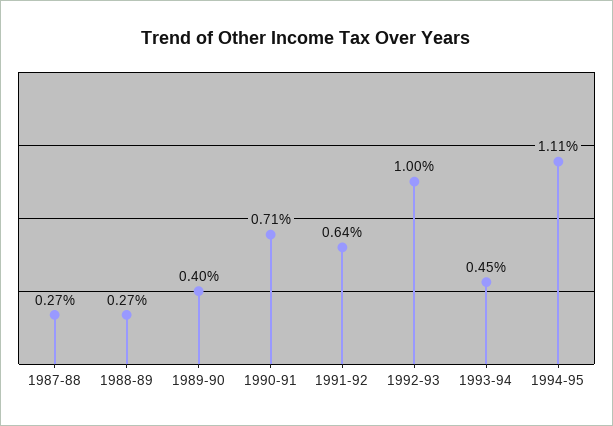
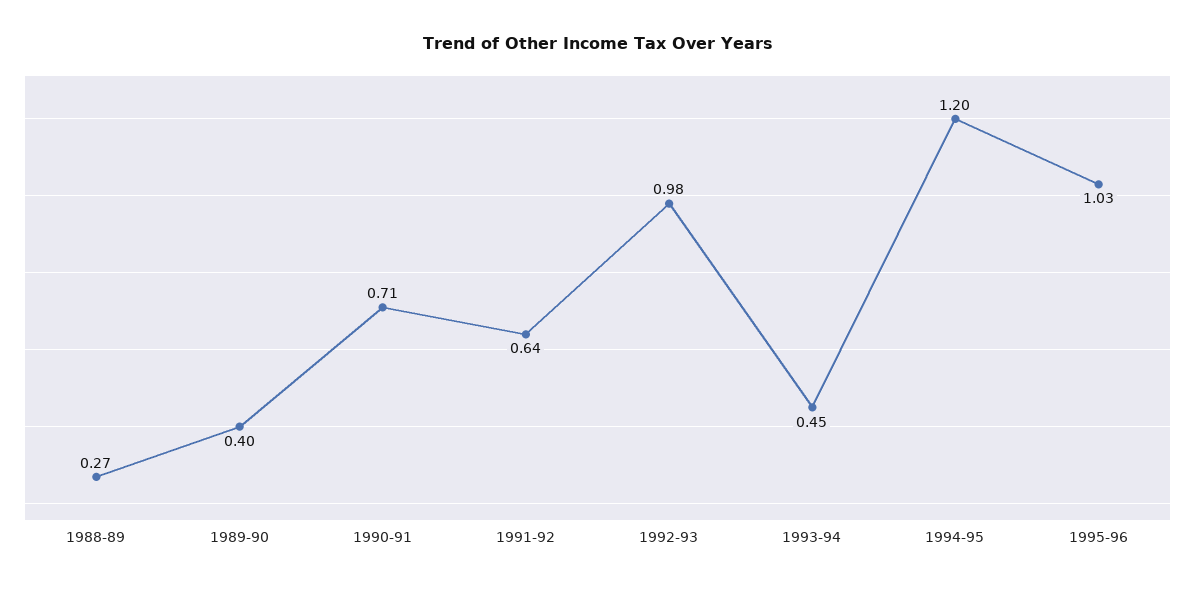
1987-88: 0.27 -> none
1992-93: 1 -> 0.98
1994-95: 1.11 -> 1.2
1995-96: none -> 1.03

